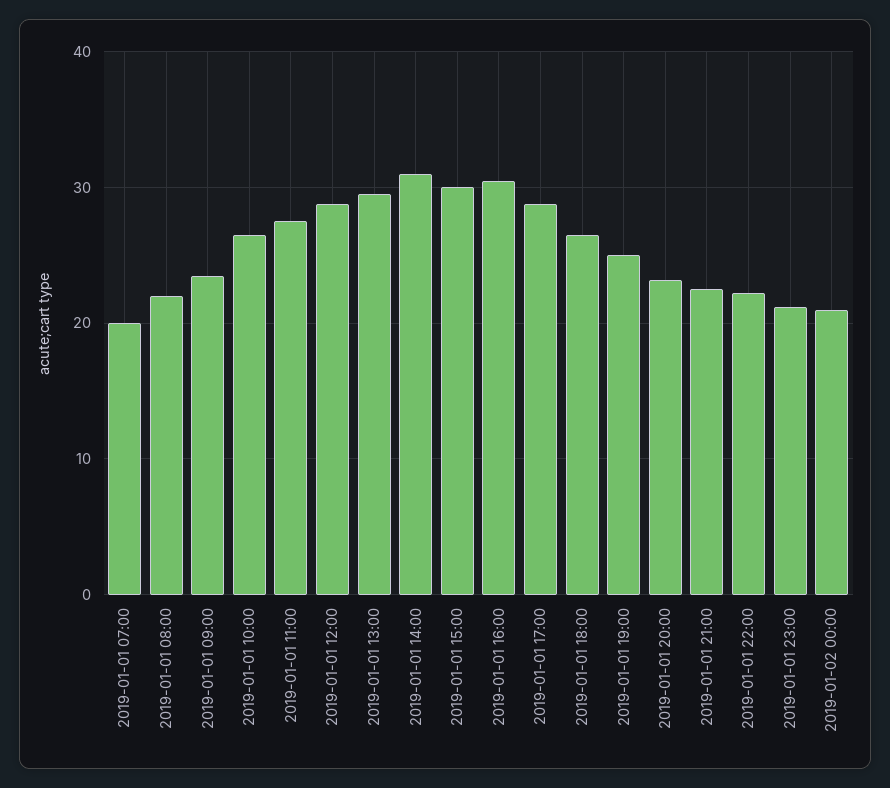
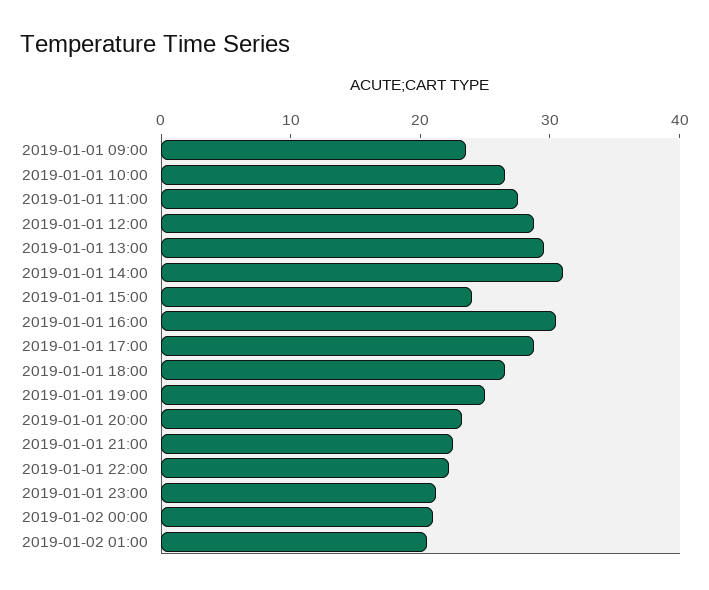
2019-01-01 07:00: 20 -> none
2019-01-01 08:00: 22 -> none
2019-01-01 15:00: 30 -> 24
2019-01-02 01:00: none -> 20

